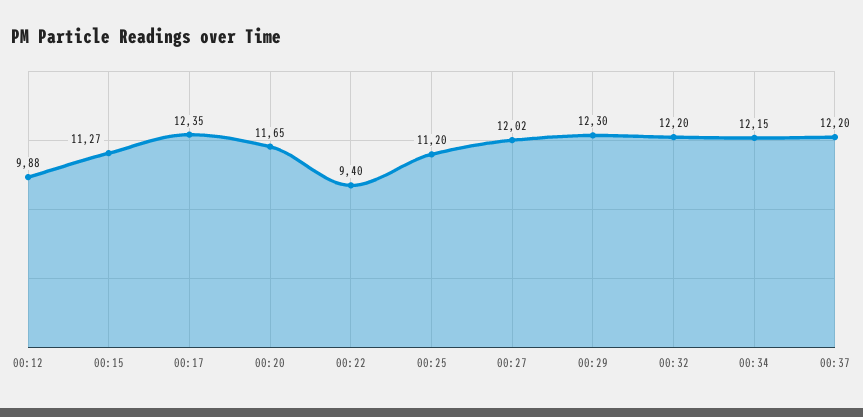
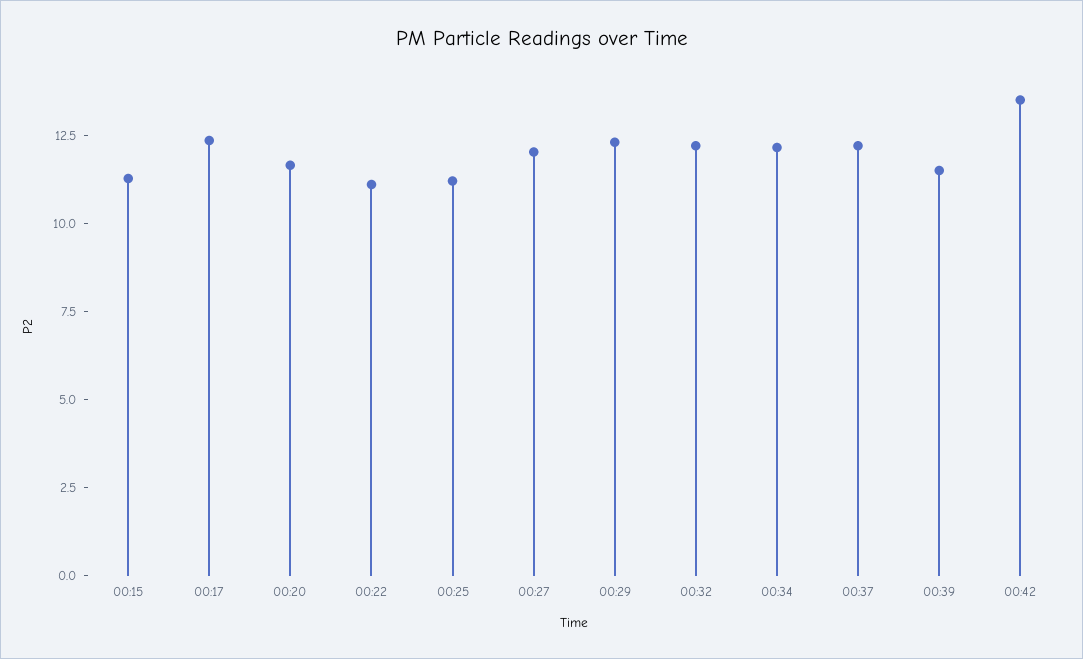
00:12: 9.88 -> none
00:22: 9.4 -> 11
00:39: none -> 11.5
00:42: none -> 13.5

